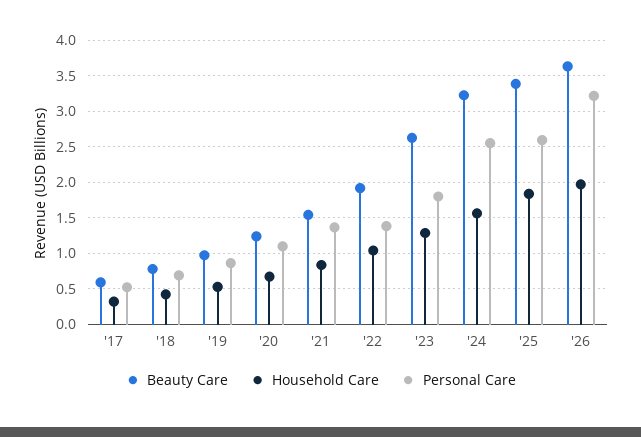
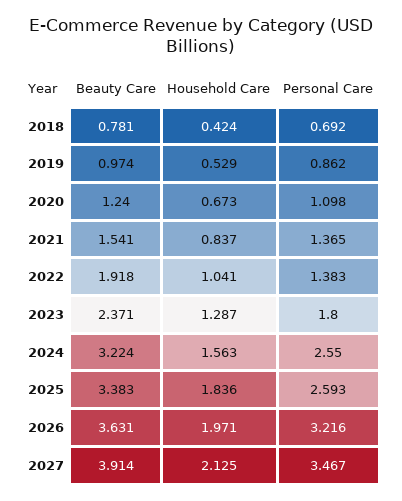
Beauty Care, '17: 0.6 -> none
Household Care, '17: 0.3 -> none
Personal Care, '17: 0.5 -> none
Beauty Care, '23: 2.6 -> 2.371
Beauty Care, 2027: none -> 3.914
Household Care, 2027: none -> 2.125
Personal Care, 2027: none -> 3.467

